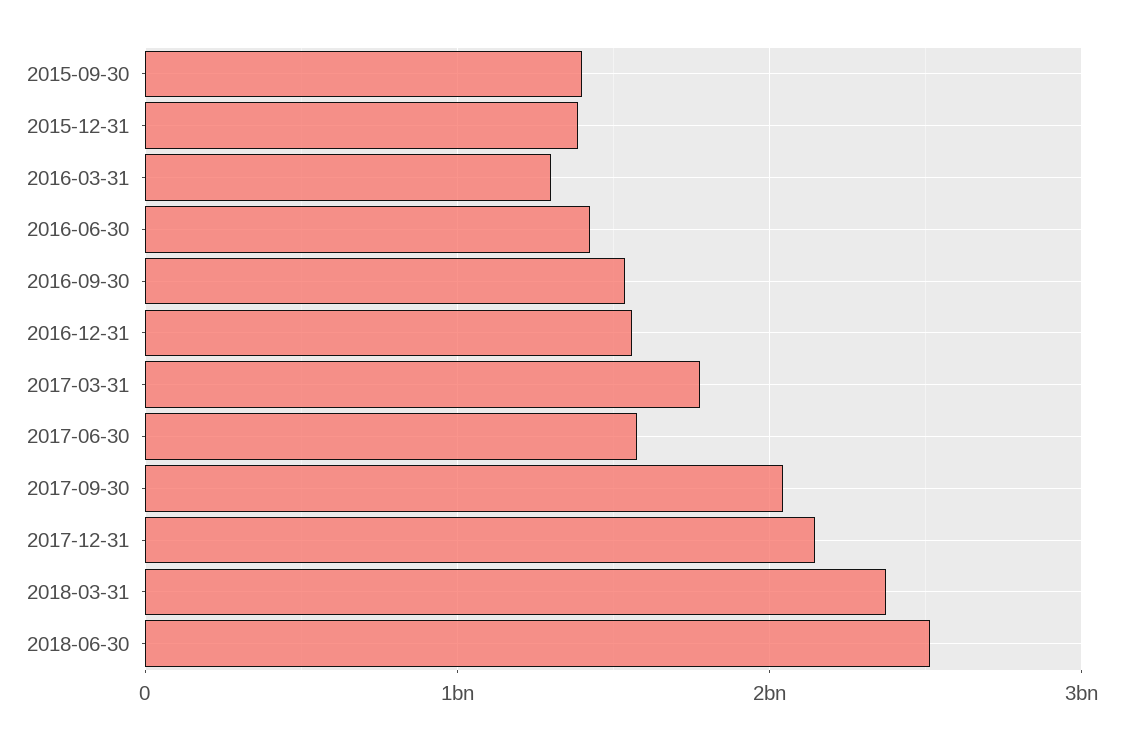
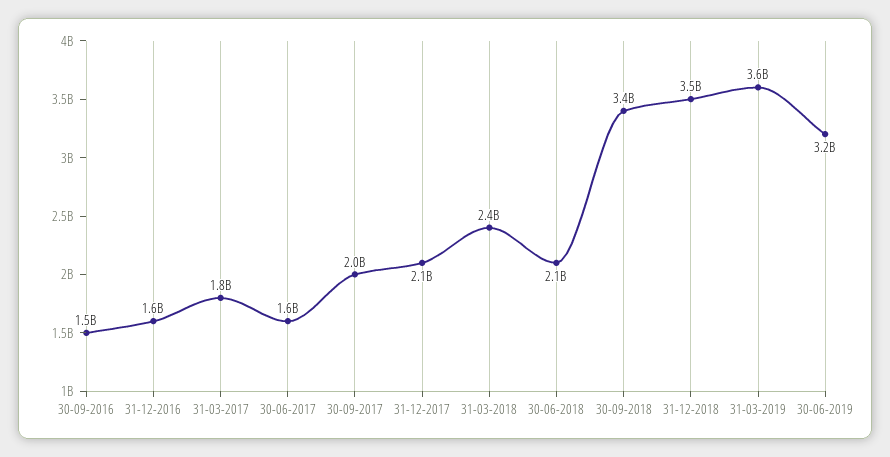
2015-09-30: 1400000000 -> none
2015-12-31: 1400000000 -> none
2016-03-31: 1300000000 -> none
2016-06-30: 1400000000 -> none
2018-06-30: 2500000000 -> 2100000000
30-09-2018: none -> 3400000000
31-12-2018: none -> 3500000000
31-03-2019: none -> 3600000000
30-06-2019: none -> 3200000000

